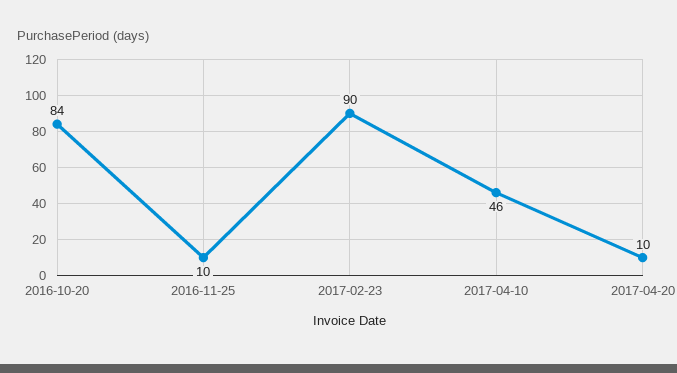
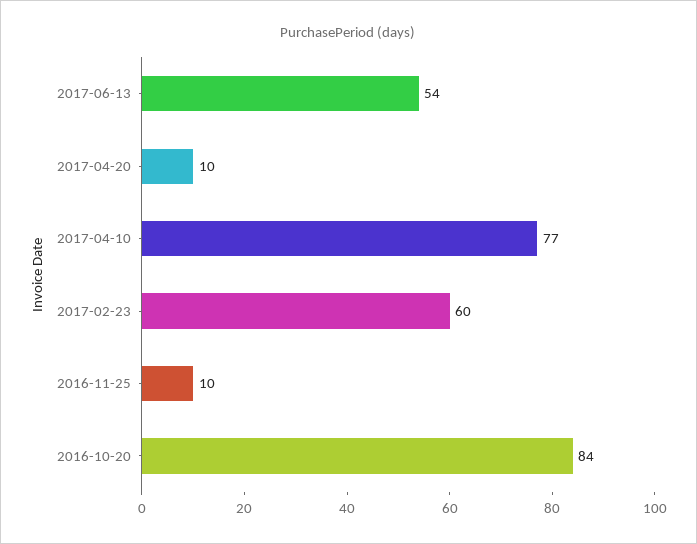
2017-02-23: 90 -> 60
2017-04-10: 46 -> 77
2017-06-13: none -> 54

